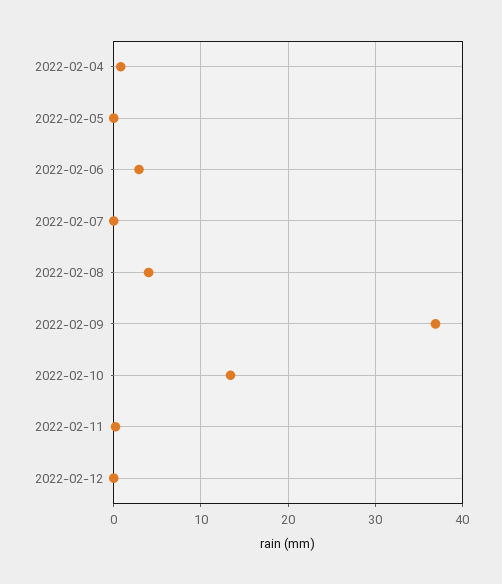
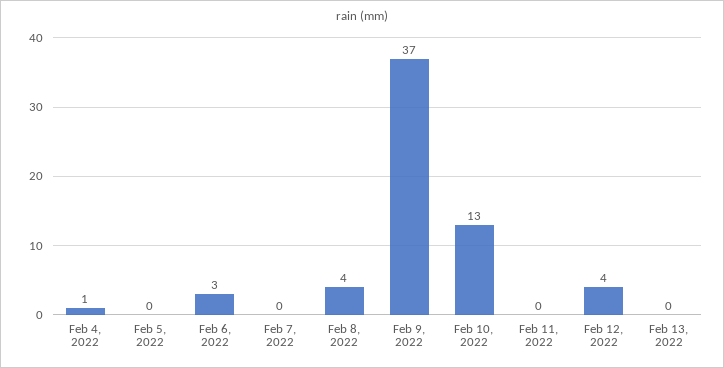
2022-02-12: 0 -> 4
Feb 13, 2022: none -> 0

